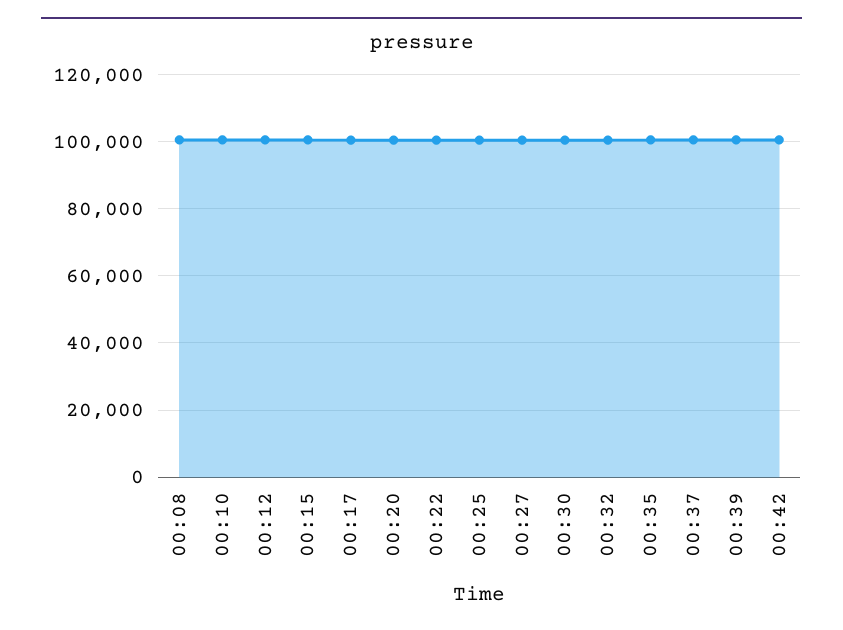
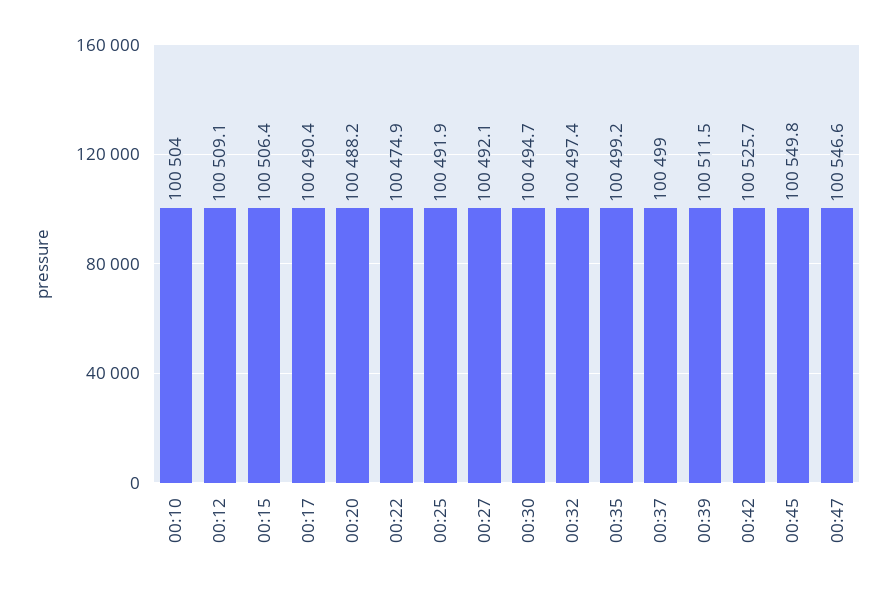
00:08: 100000 -> none
00:45: none -> 100549.8
00:47: none -> 100546.6

